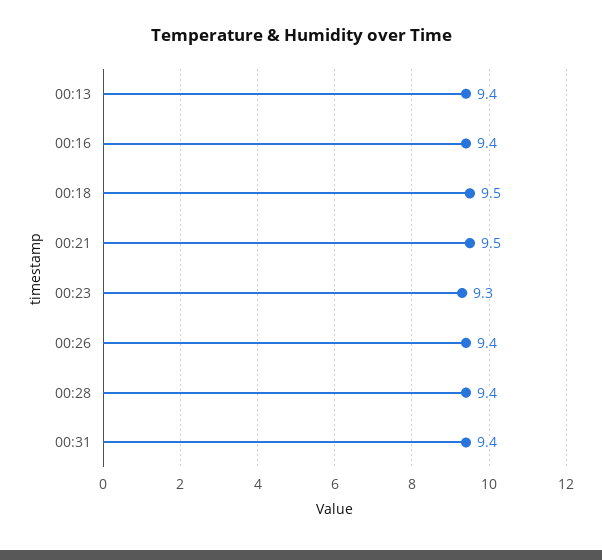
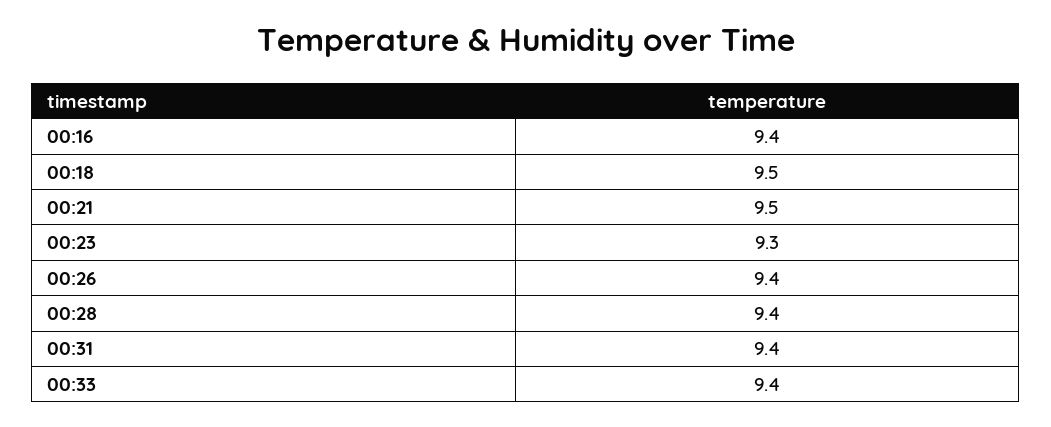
00:13: 9.4 -> none
00:33: none -> 9.4

